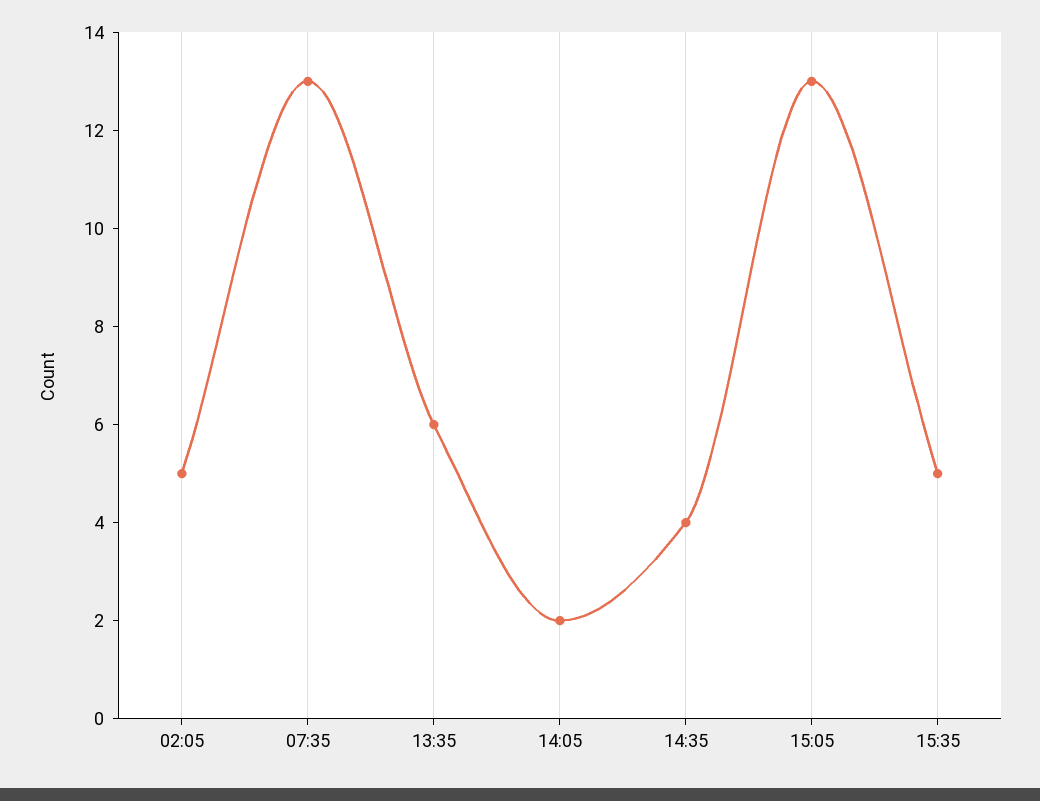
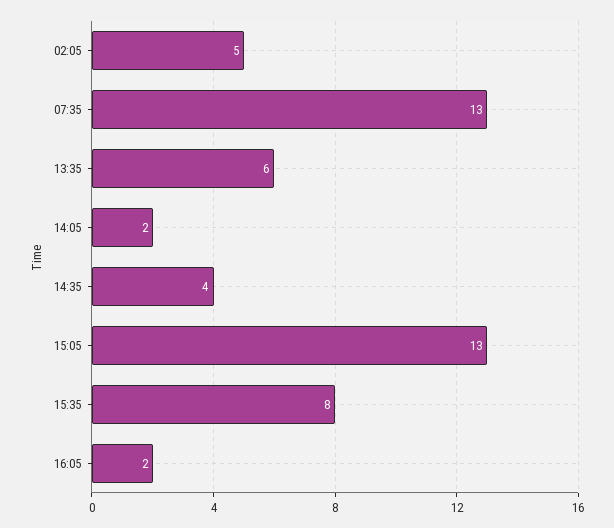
15:35: 5 -> 8
16:05: none -> 2

